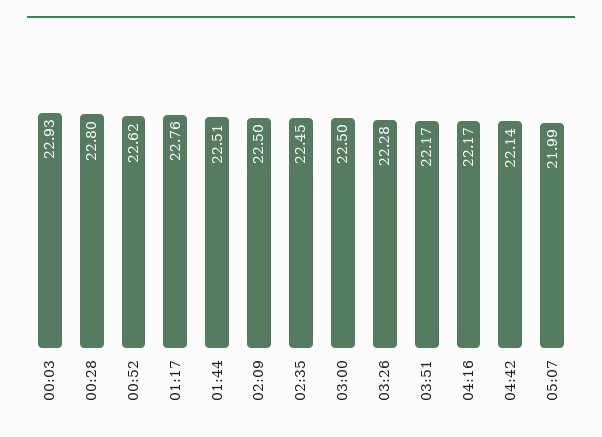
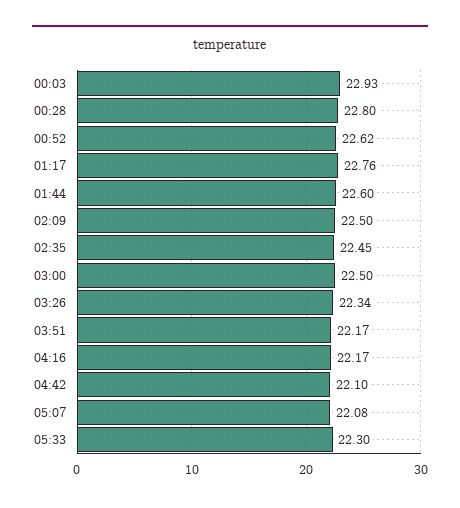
01:44: 22.51 -> 22.6
03:26: 22.28 -> 22.34
04:42: 22.14 -> 22.1
05:07: 21.99 -> 22.08
05:33: none -> 22.3

